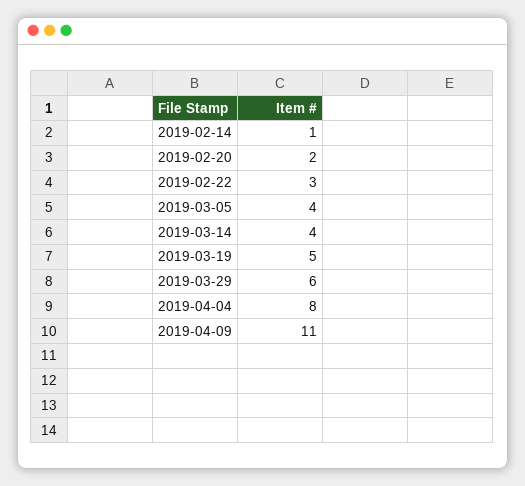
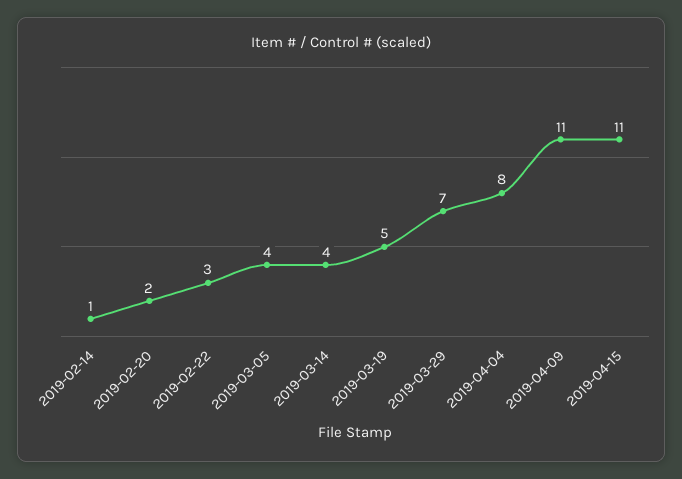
2019-03-29: 6 -> 7
2019-04-15: none -> 11

